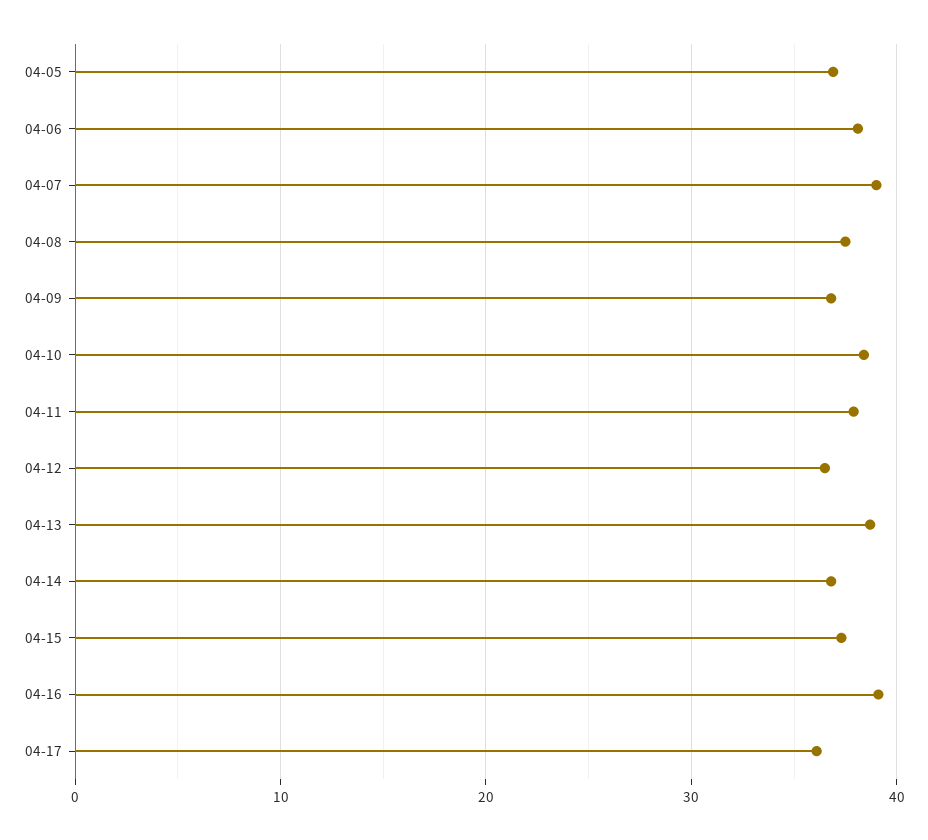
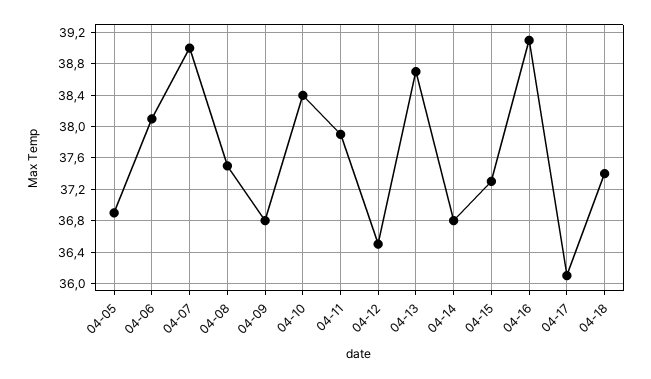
04-18: none -> 37.4

